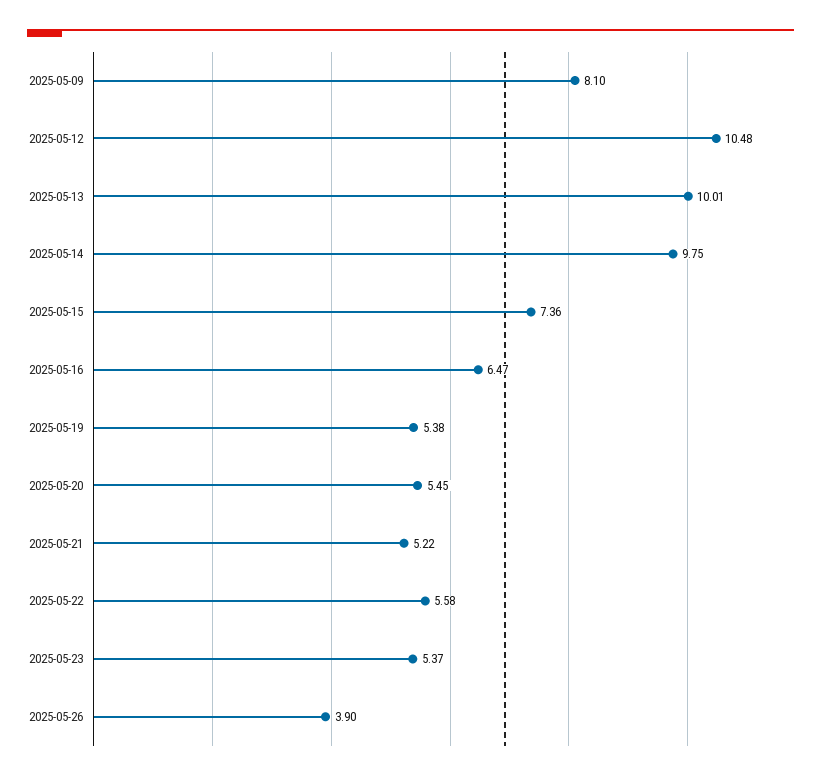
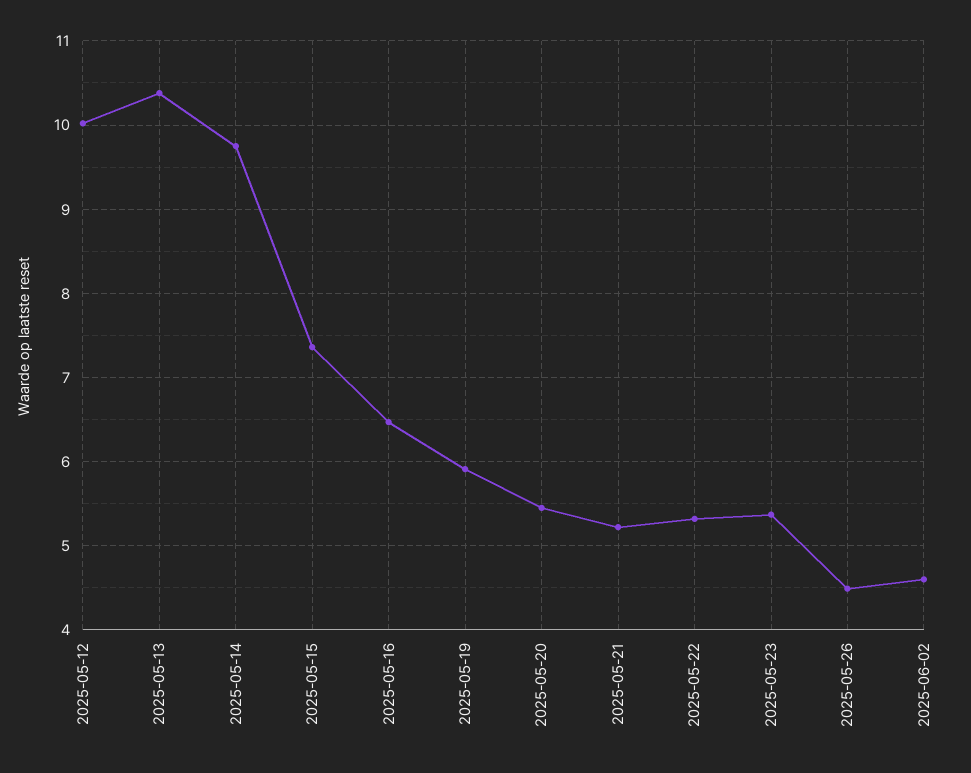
2025-05-09: 8.1 -> none
2025-05-12: 10.48 -> 10
2025-05-13: 10.01 -> 10.4
2025-05-19: 5.38 -> 5.9
2025-05-22: 5.58 -> 5.3
2025-05-26: 3.9 -> 4.5
2025-06-02: none -> 4.6

